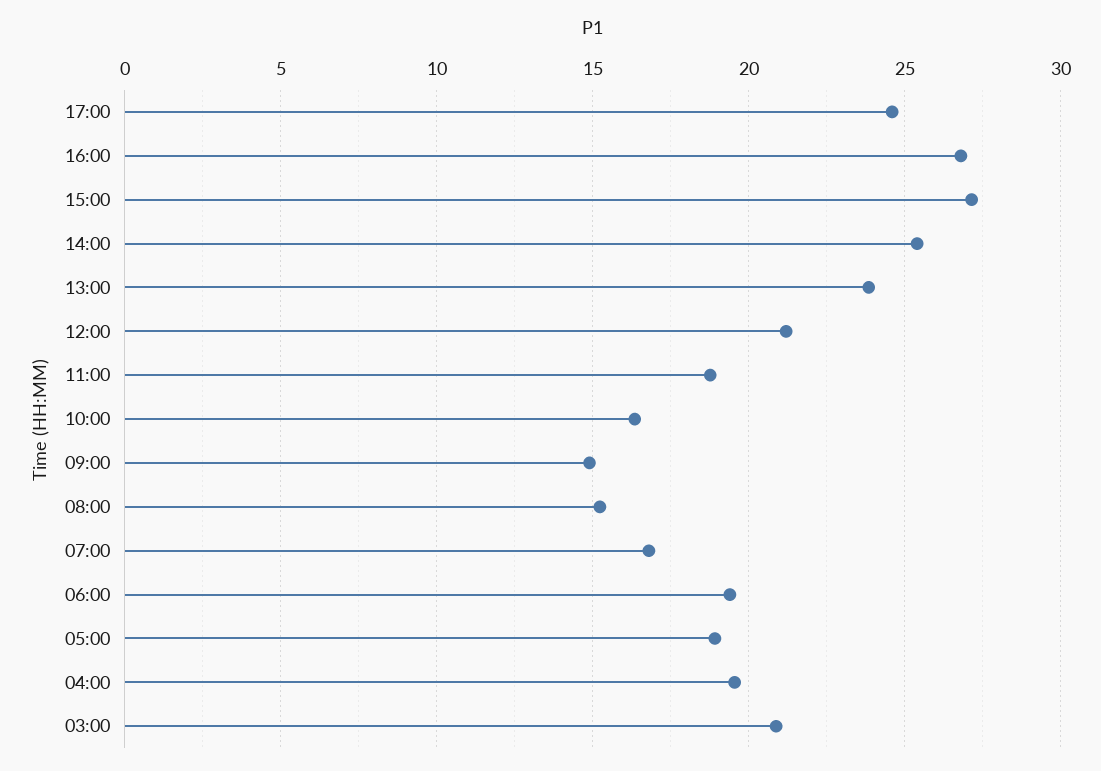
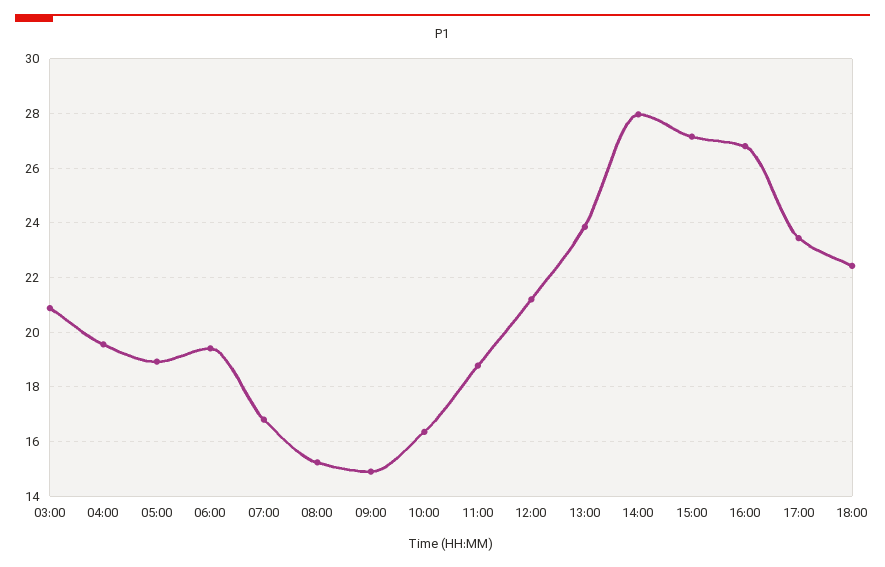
17:00: 24.5 -> 23.5
14:00: 25.5 -> 28
18:00: none -> 22.5

